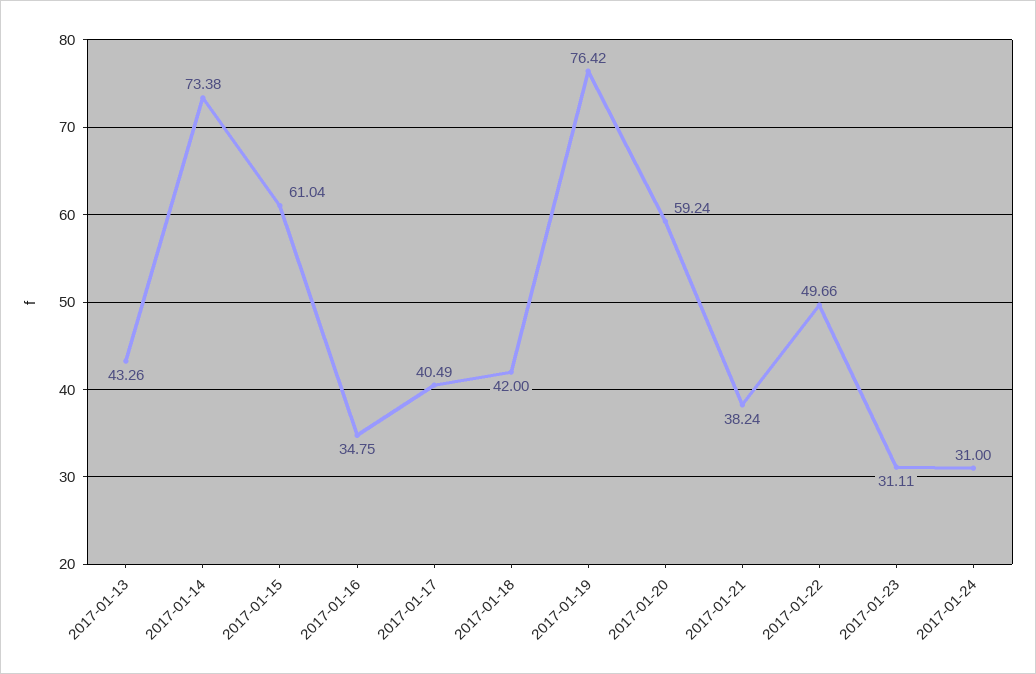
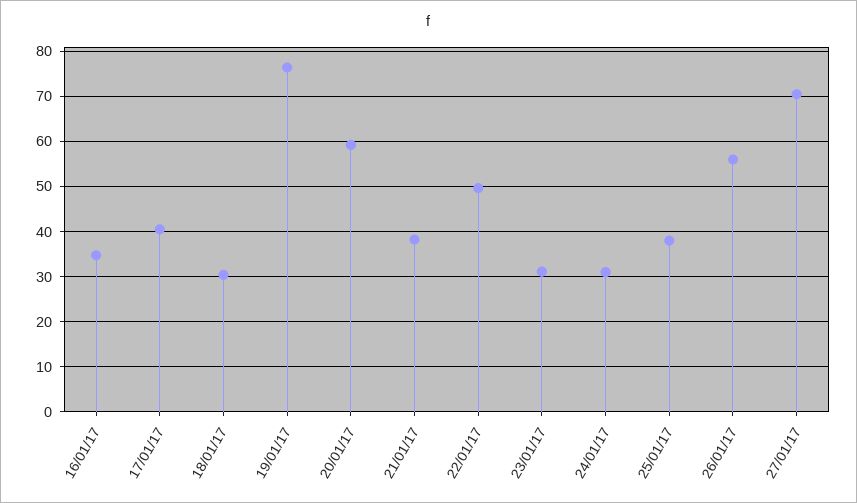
2017-01-13: 43.26 -> none
2017-01-14: 73.38 -> none
2017-01-15: 61.04 -> none
2017-01-18: 42 -> 30
25/01/17: none -> 38
26/01/17: none -> 56
27/01/17: none -> 70

